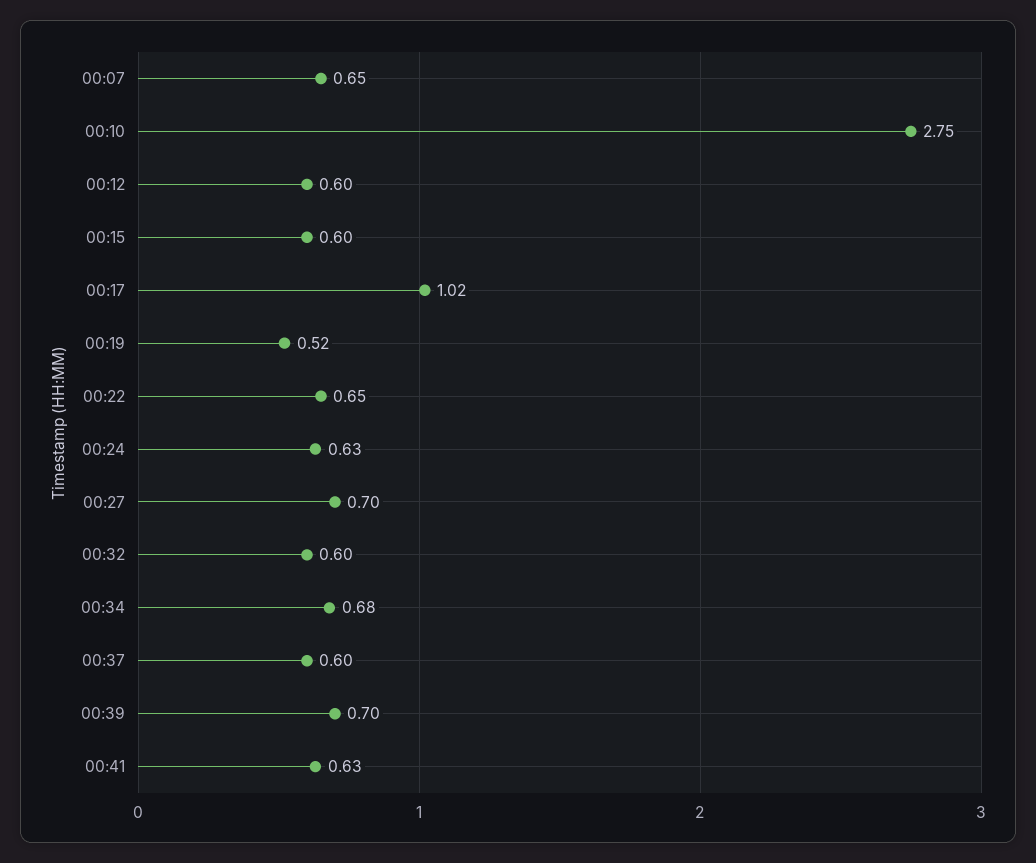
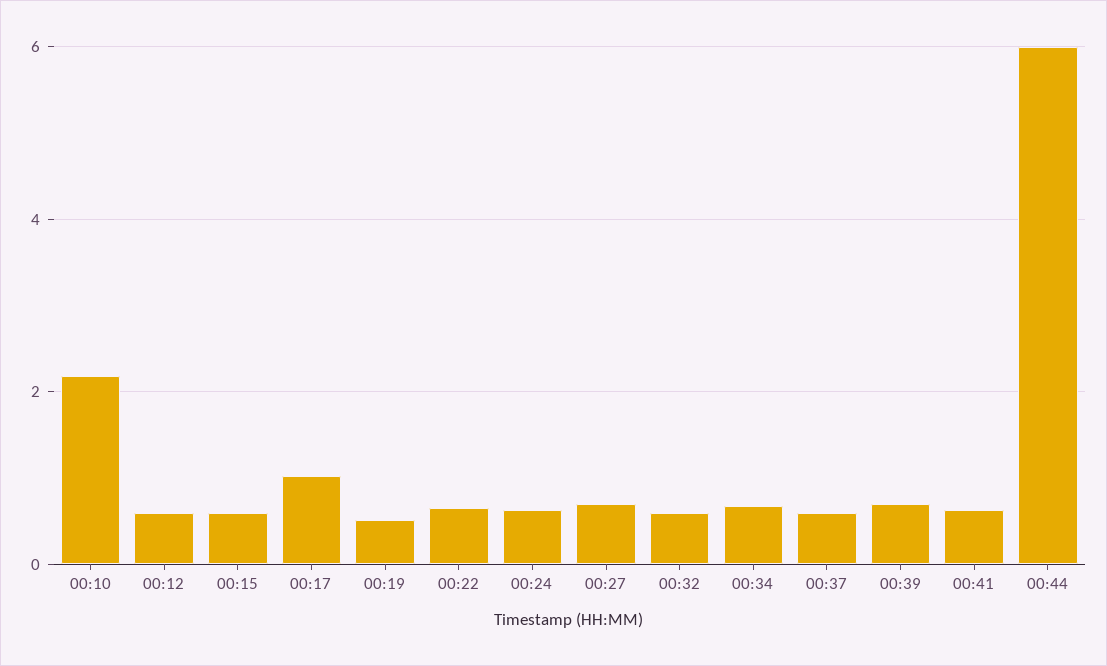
00:07: 0.65 -> none
00:10: 2.75 -> 2.2
00:44: none -> 6

